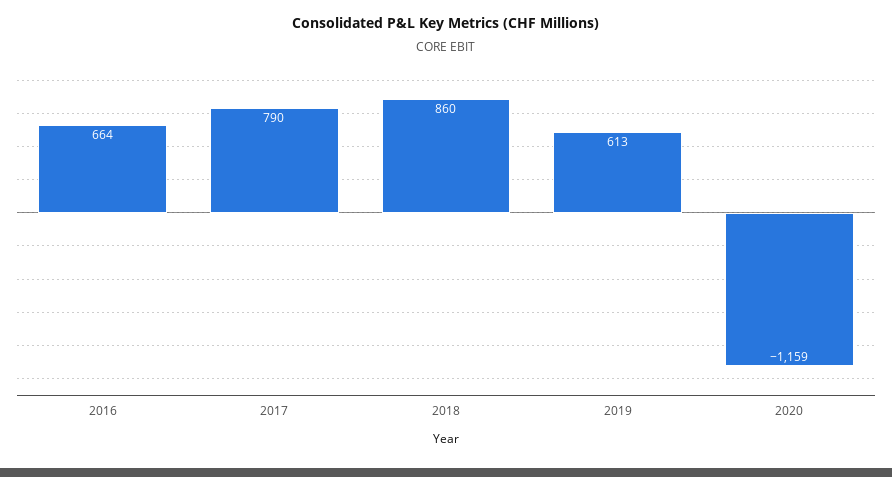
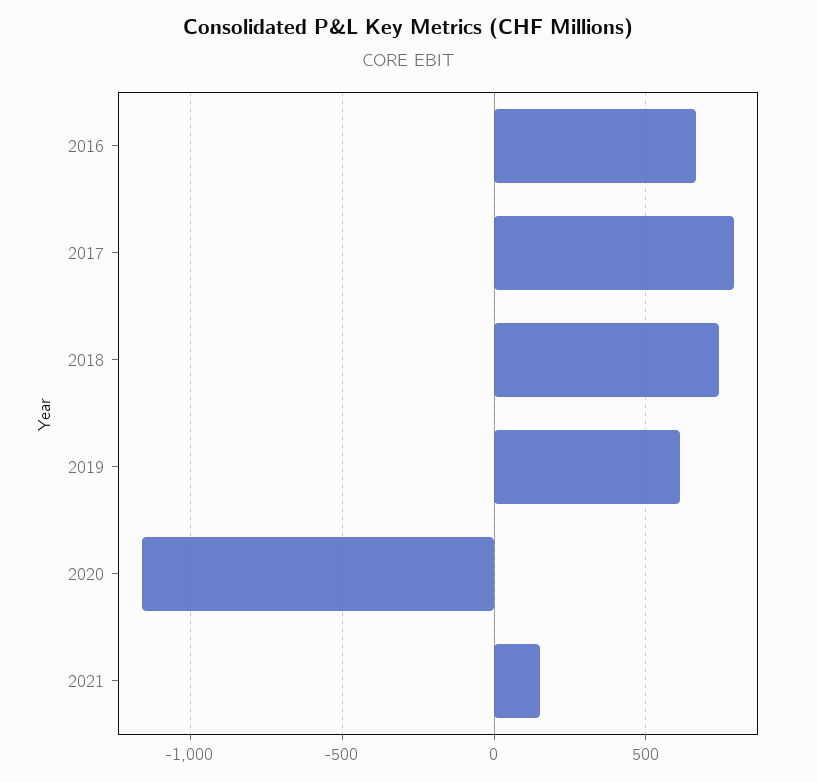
2018: 860 -> 750
2021: none -> 150

